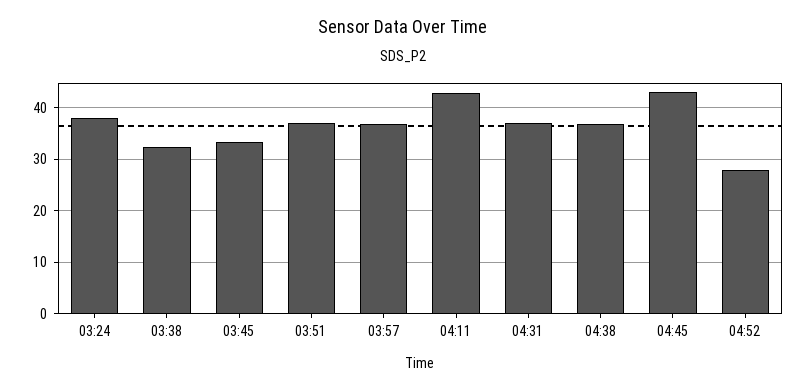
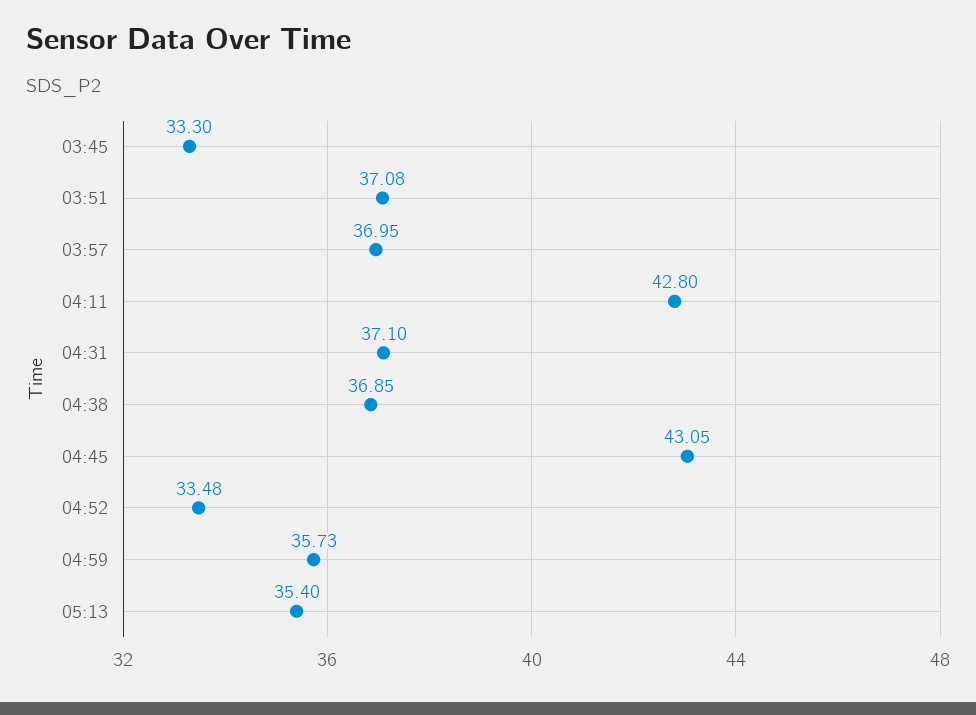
03:24: 38 -> none
03:38: 32 -> none
04:52: 28 -> 33.48
04:59: none -> 35.73
05:13: none -> 35.4

